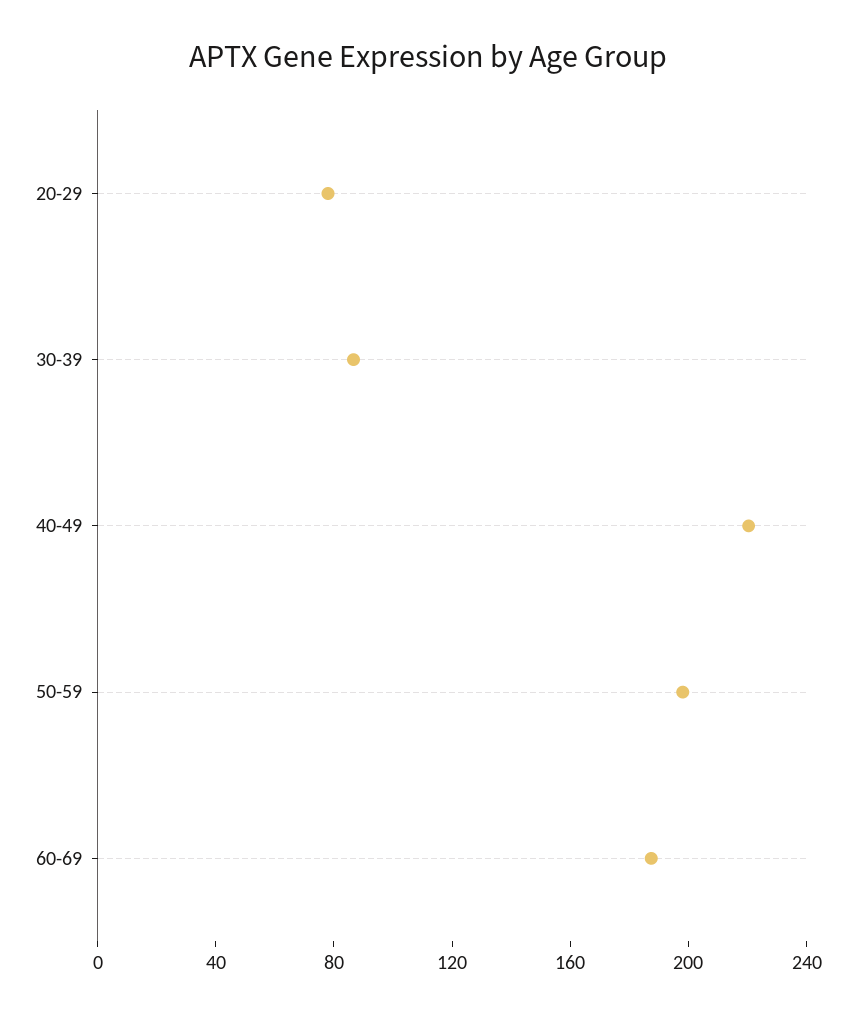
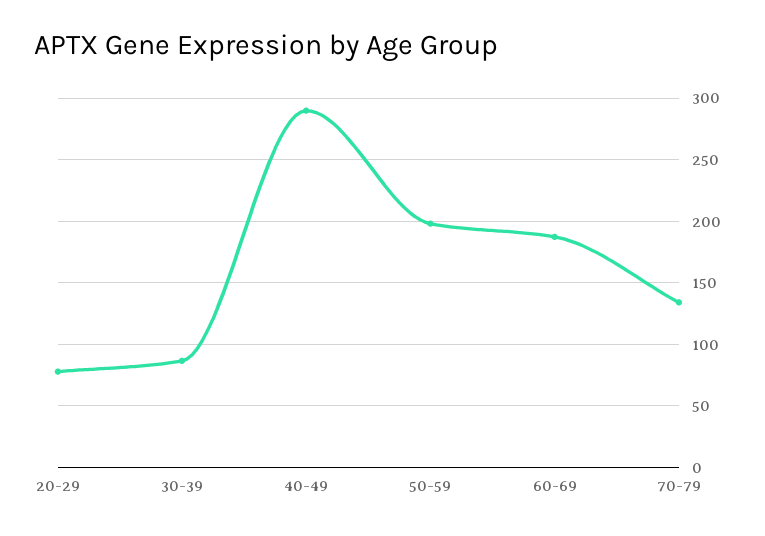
40-49: 220 -> 290
70-79: none -> 135

